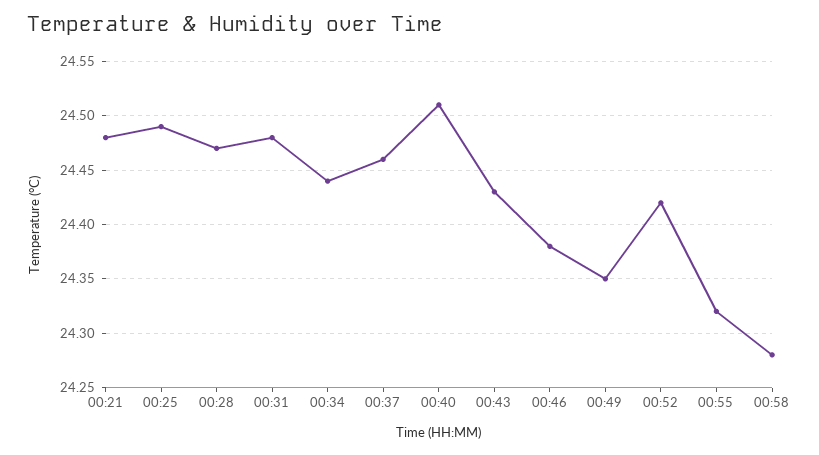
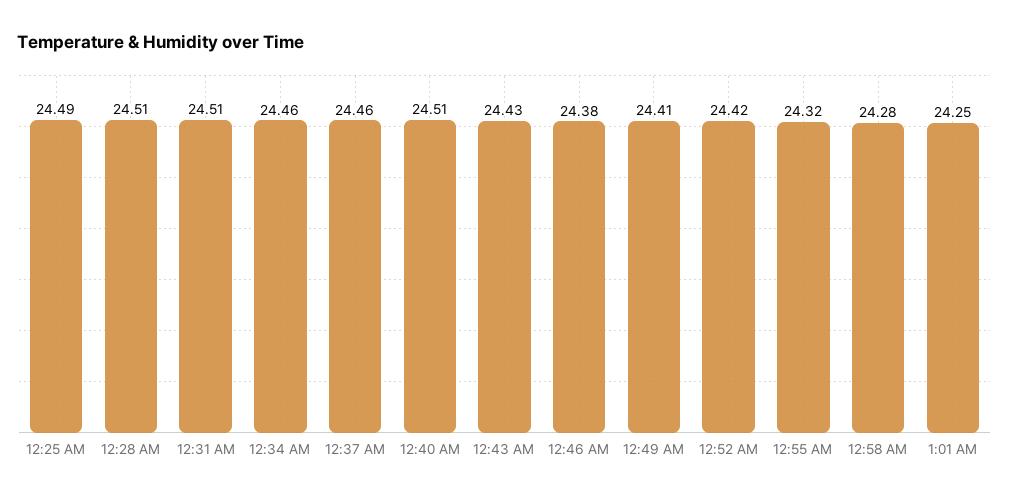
00:21: 24.48 -> none
00:28: 24.47 -> 24.51
00:31: 24.48 -> 24.51
00:34: 24.44 -> 24.46
00:49: 24.35 -> 24.41
1:01 AM: none -> 24.25

